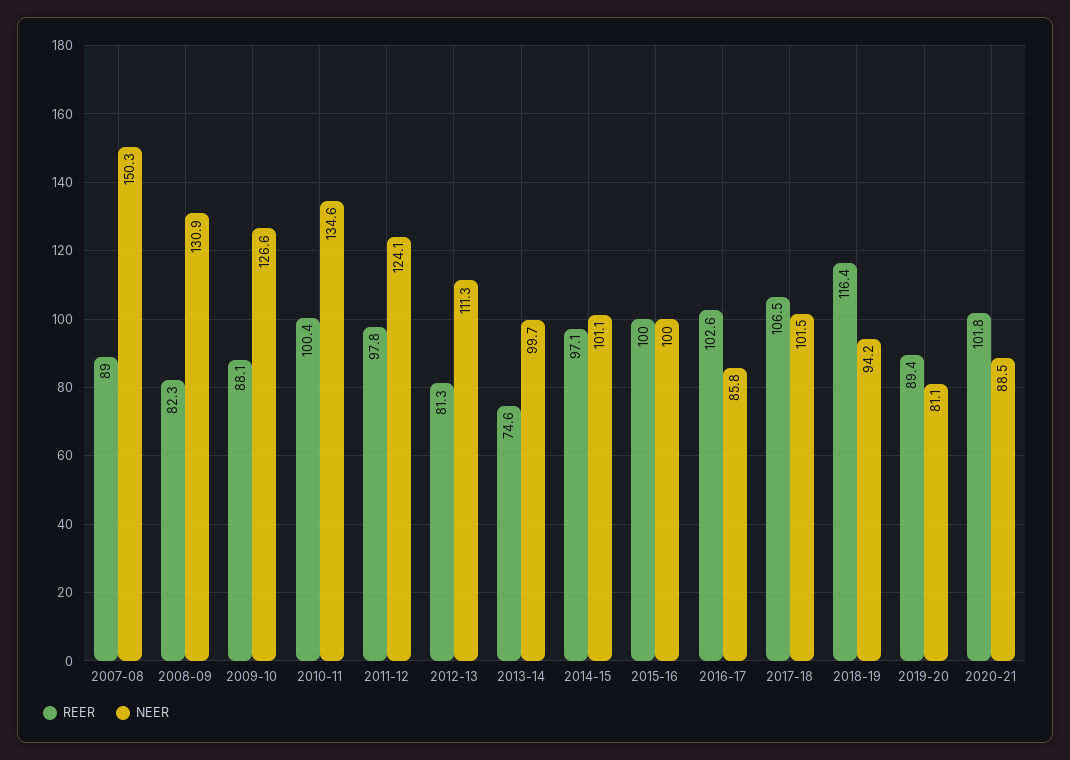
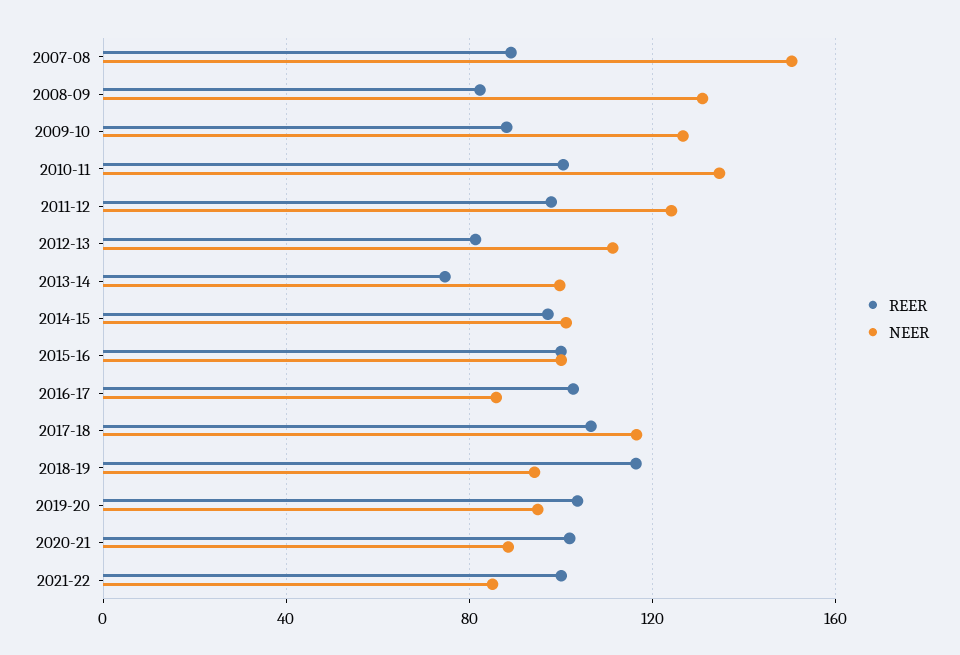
NEER, 2017-18: 101.5 -> 115
REER, 2019-20: 89.4 -> 105
NEER, 2019-20: 81.1 -> 95
REER, 2021-22: none -> 100
NEER, 2021-22: none -> 85

